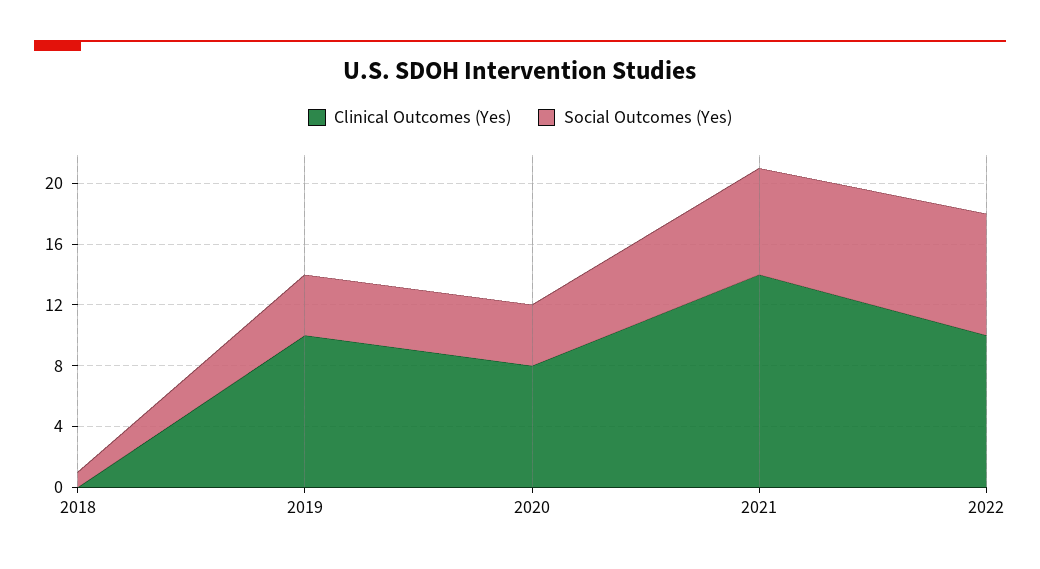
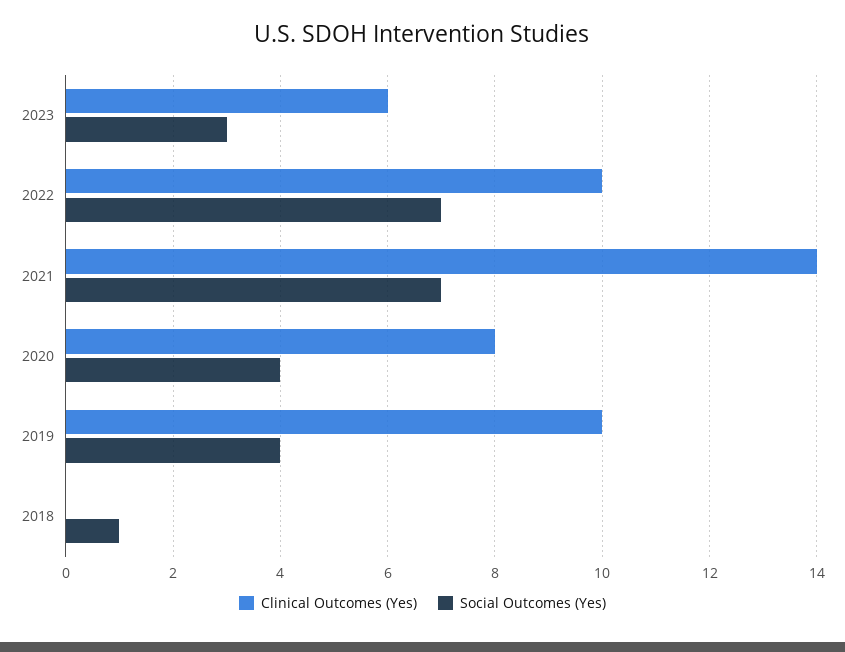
Social Outcomes (Yes), 2022: 8 -> 7
Clinical Outcomes (Yes), 2023: none -> 6
Social Outcomes (Yes), 2023: none -> 3

